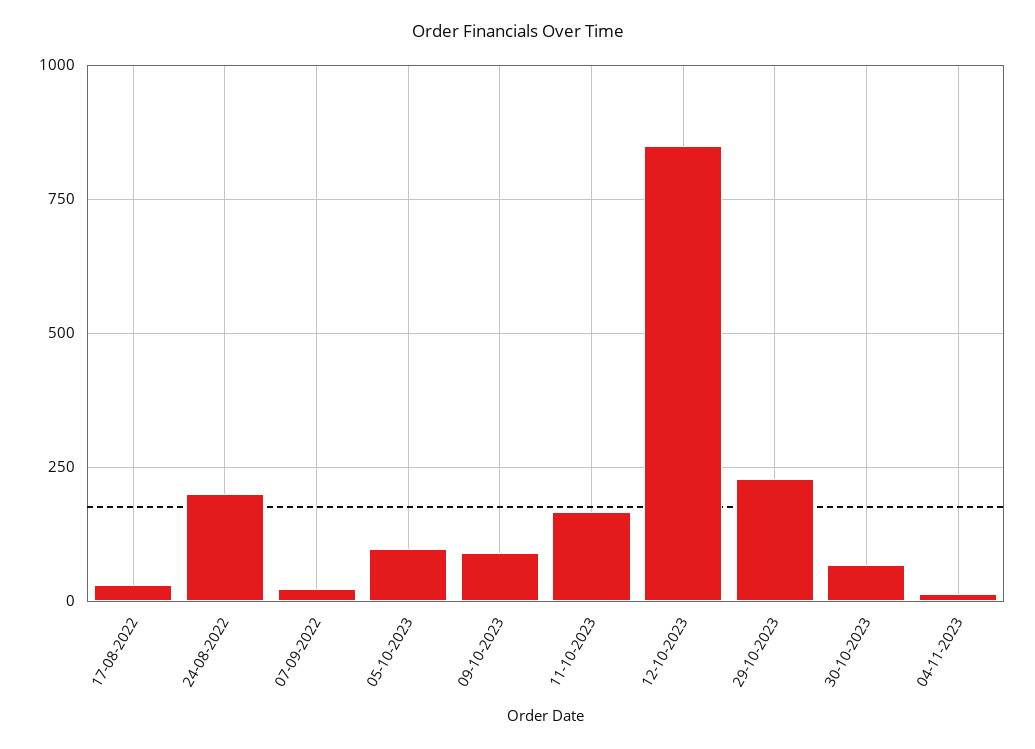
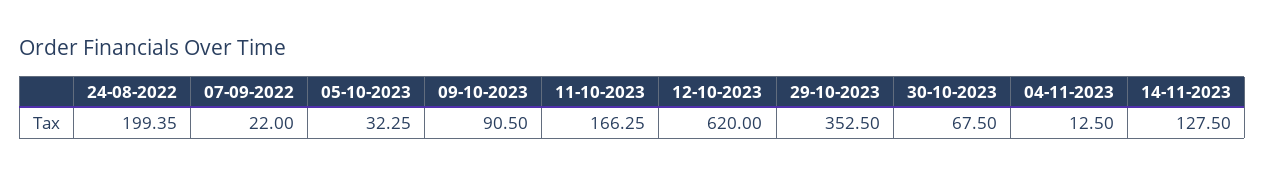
17-08-2022: 25 -> none
05-10-2023: 100 -> 32.25
12-10-2023: 850 -> 620
29-10-2023: 225 -> 352.5
14-11-2023: none -> 127.5

